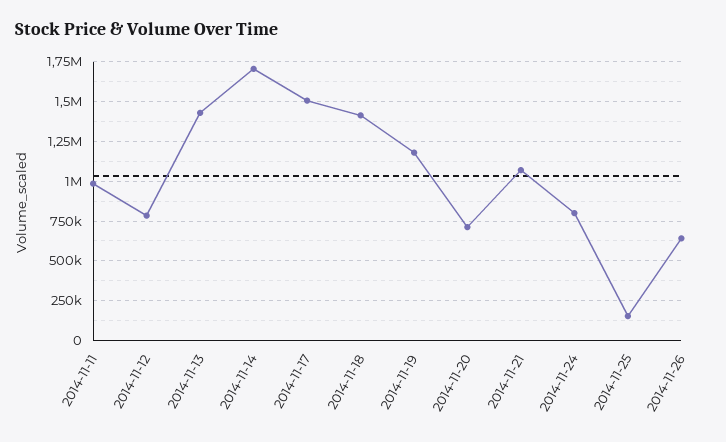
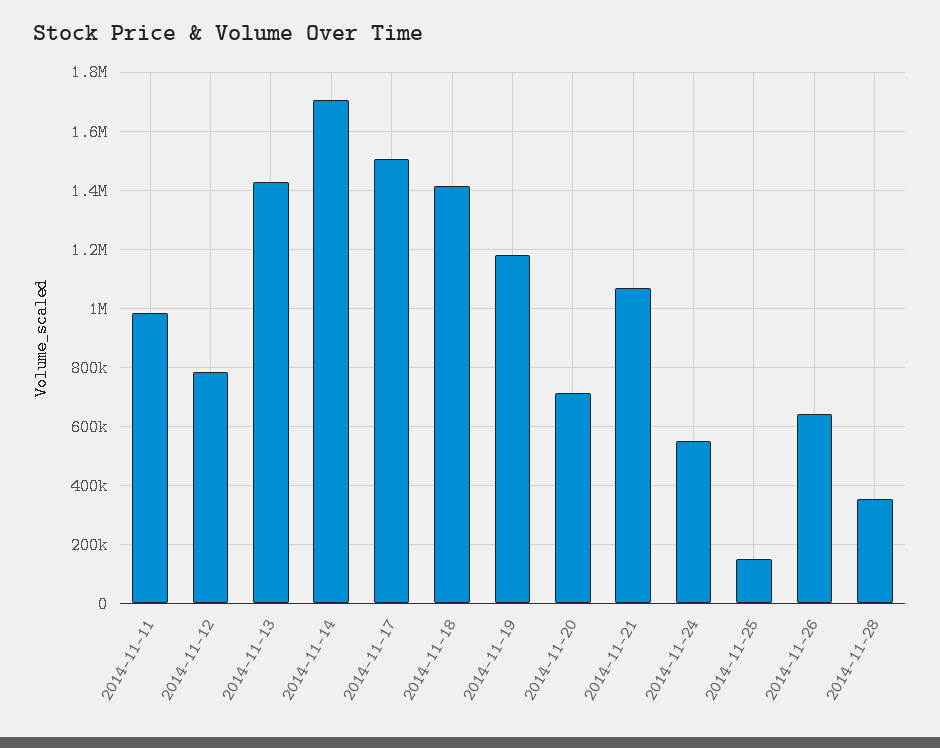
2014-11-24: 800000 -> 550000
2014-11-28: none -> 350000

